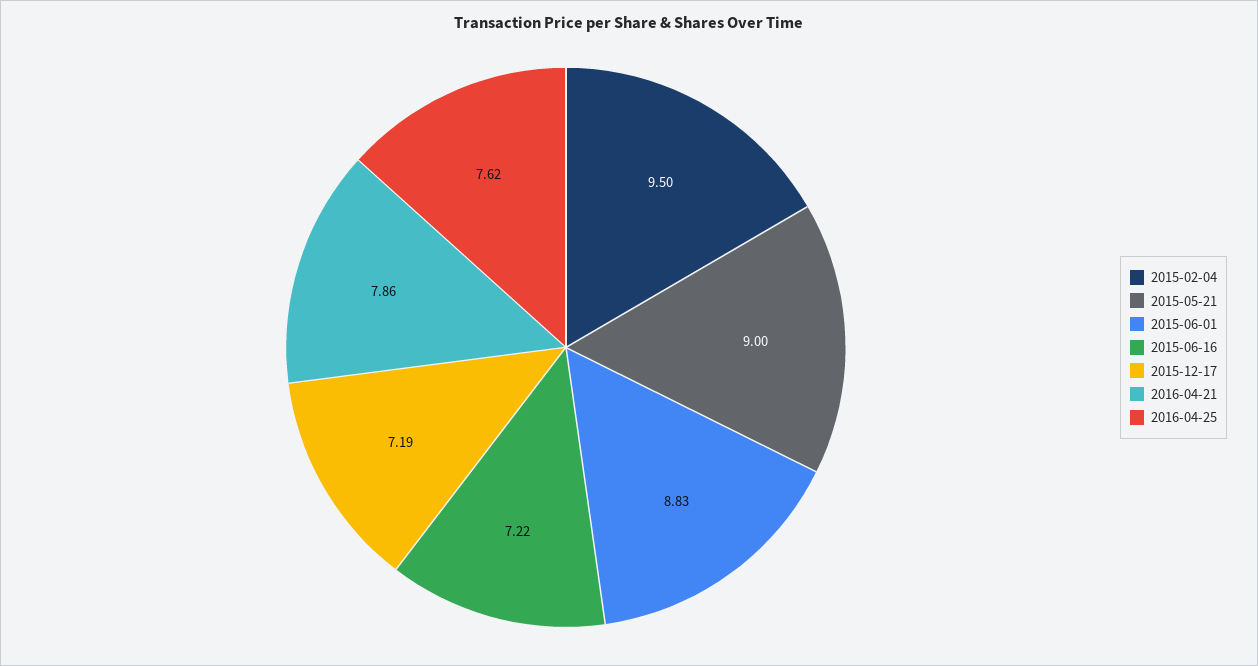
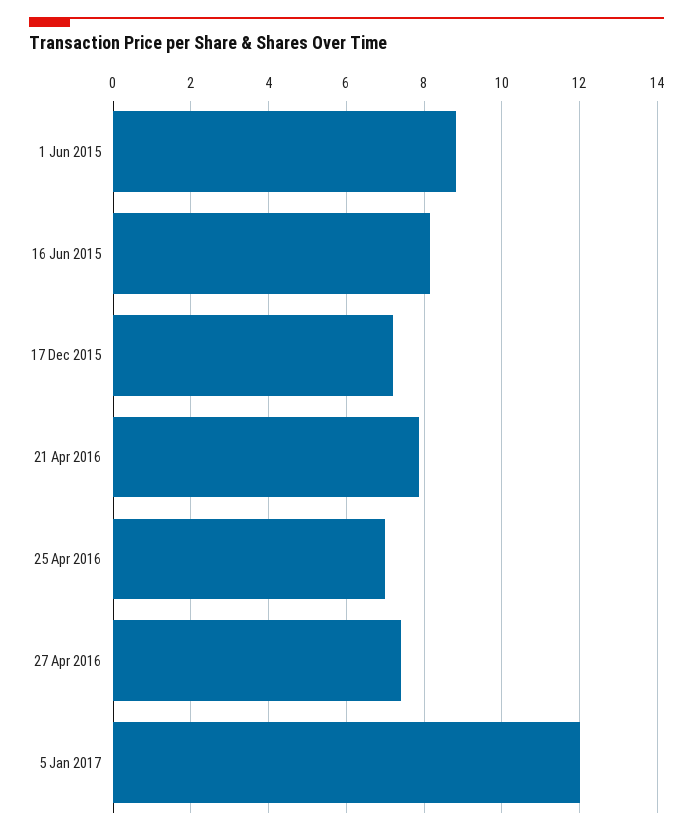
2015-02-04: 9.5 -> none
2015-05-21: 9 -> none
2015-06-16: 7.22 -> 8.2
2016-04-25: 7.62 -> 7
27 Apr 2016: none -> 7.4
5 Jan 2017: none -> 12

